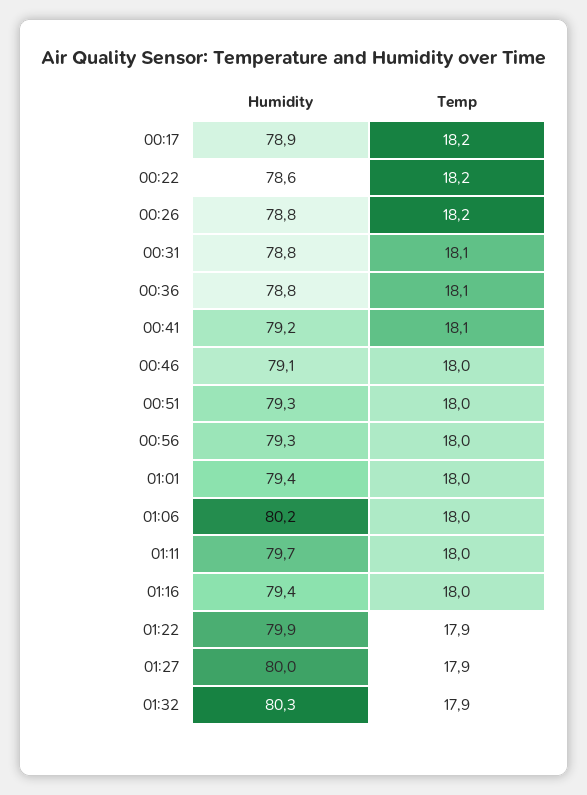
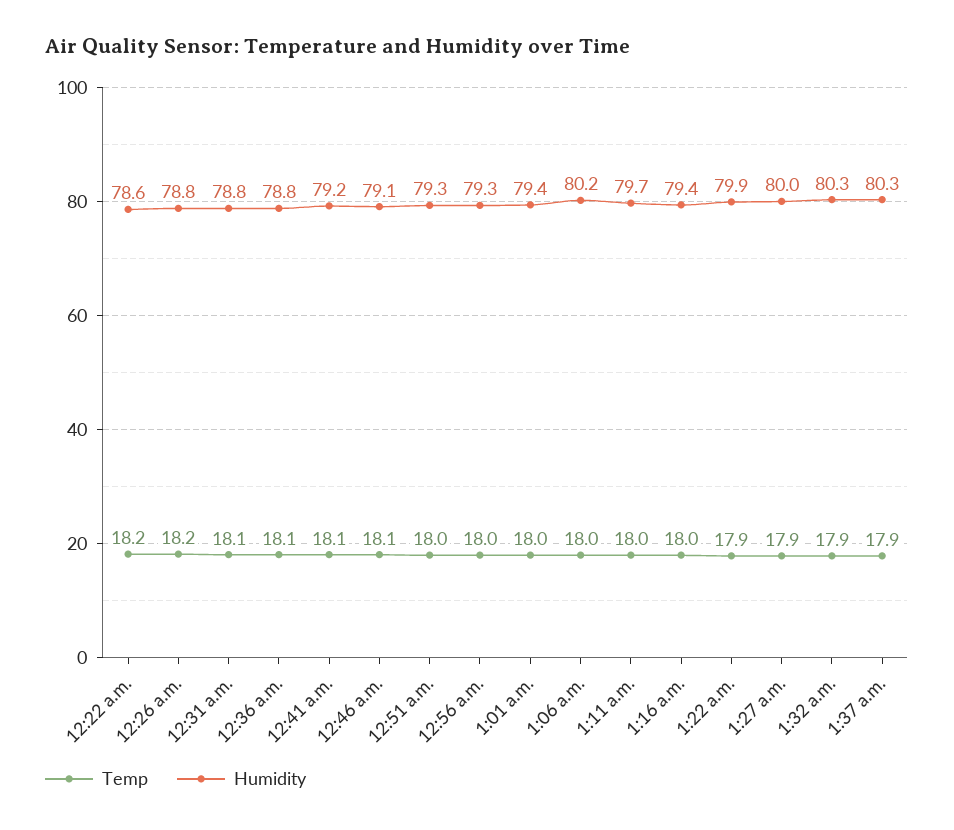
Humidity, 00:17: 78.9 -> none
Temp, 00:17: 18.2 -> none
Temp, 00:46: 18 -> 18.1
Temp, 1:37 a.m.: none -> 17.9
Humidity, 1:37 a.m.: none -> 80.3

